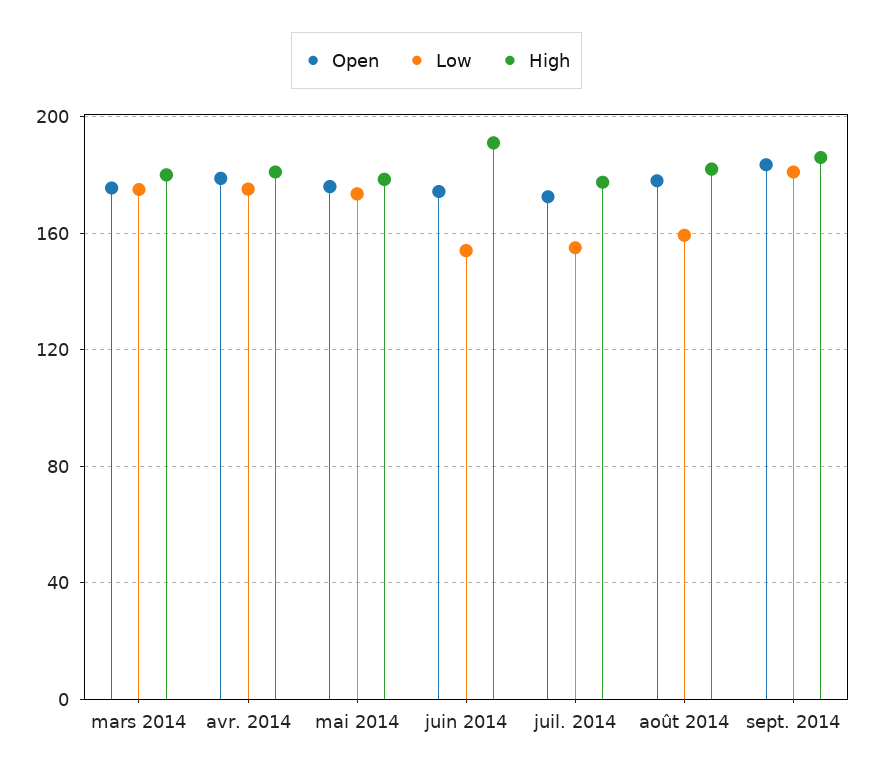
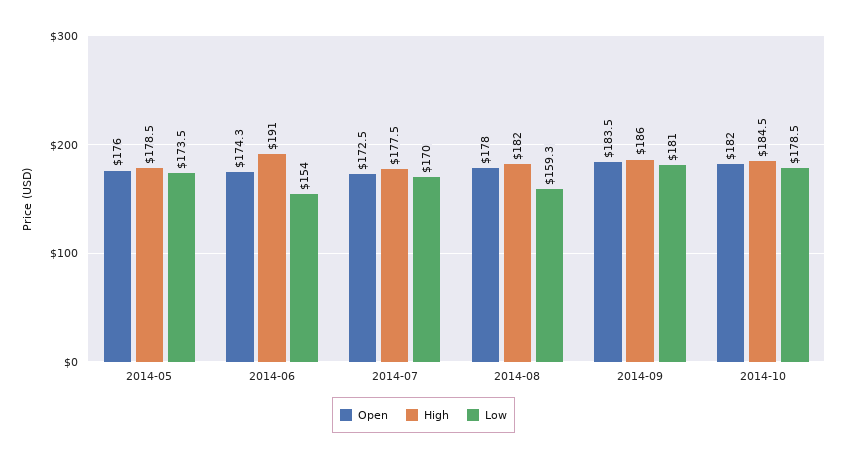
Open, mars 2014: 175 -> none
Low, mars 2014: 175 -> none
High, mars 2014: 180 -> none
Open, avr. 2014: 180 -> none
Low, avr. 2014: 175 -> none
High, avr. 2014: 180 -> none
Low, juil. 2014: 155 -> 170
Open, 2014-10: none -> 182
High, 2014-10: none -> 184.5
Low, 2014-10: none -> 178.5

